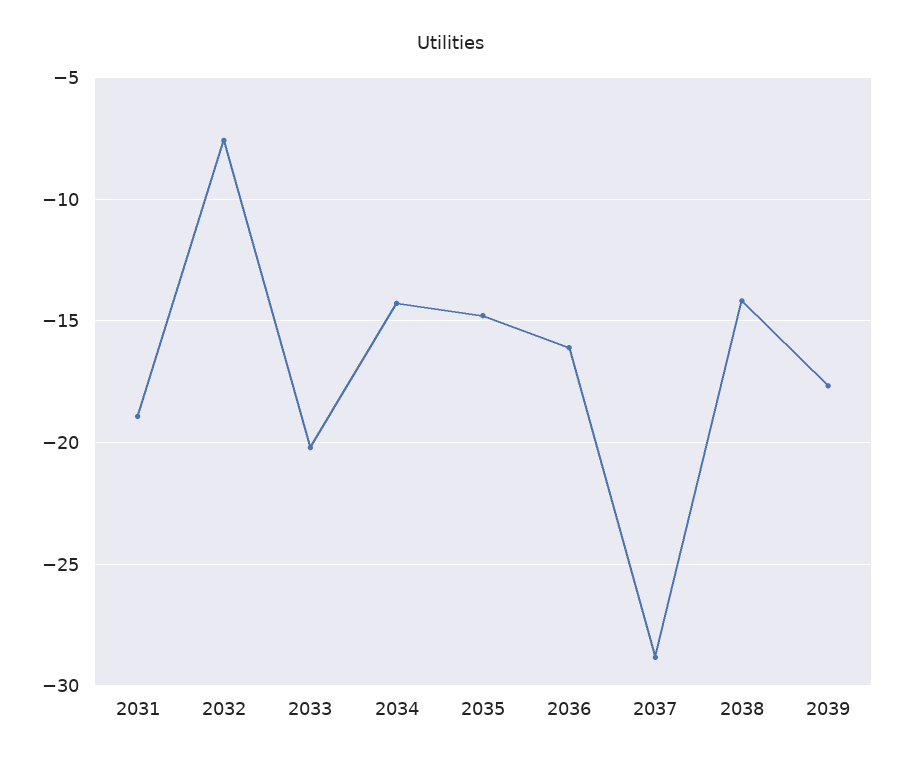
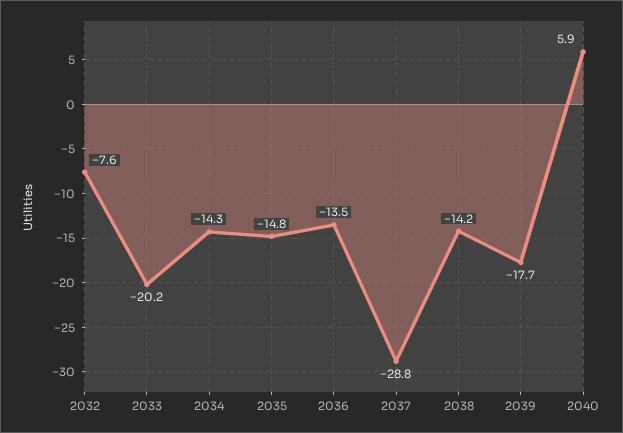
2031: -19 -> none
2036: -16 -> -13.5
2040: none -> 5.9

